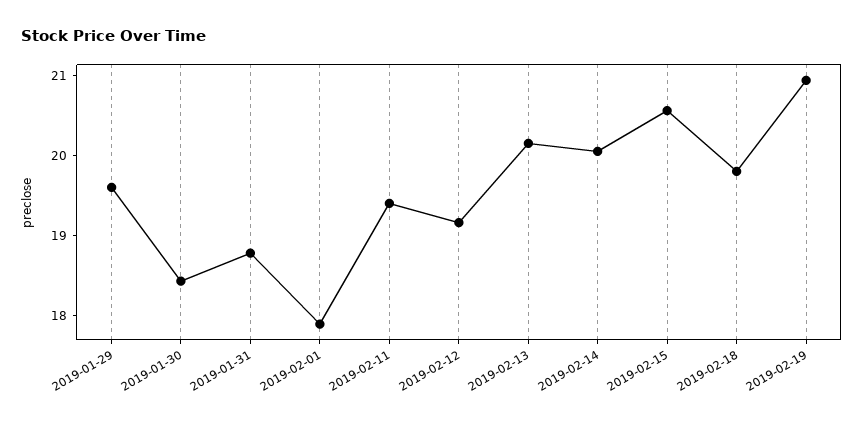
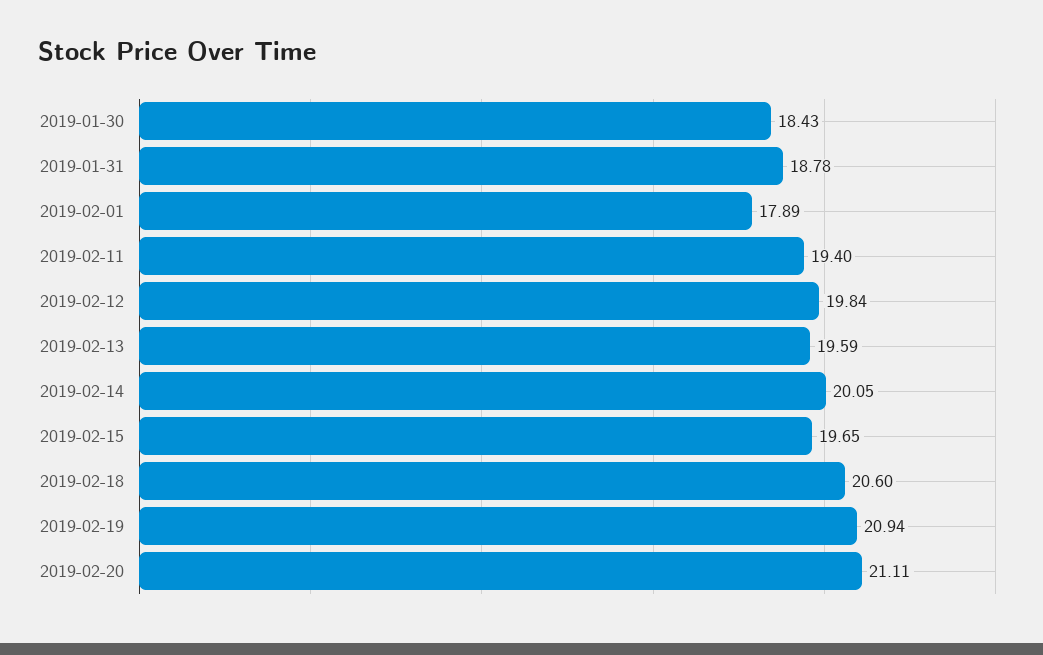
2019-01-29: 19.6 -> none
2019-02-12: 19.2 -> 19.84
2019-02-13: 20.2 -> 19.59
2019-02-15: 20.6 -> 19.65
2019-02-18: 19.8 -> 20.6
2019-02-20: none -> 21.11

